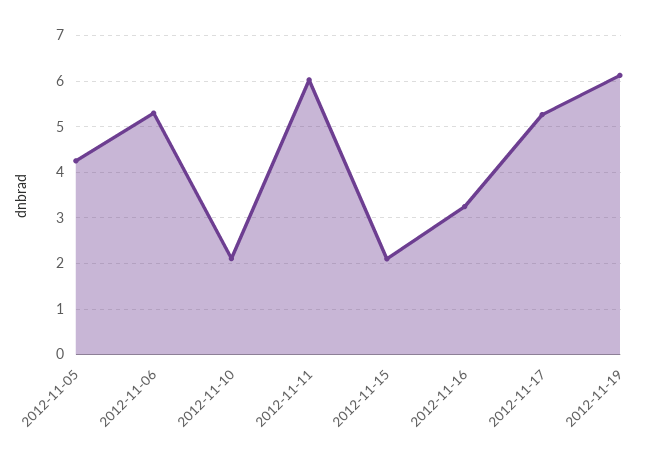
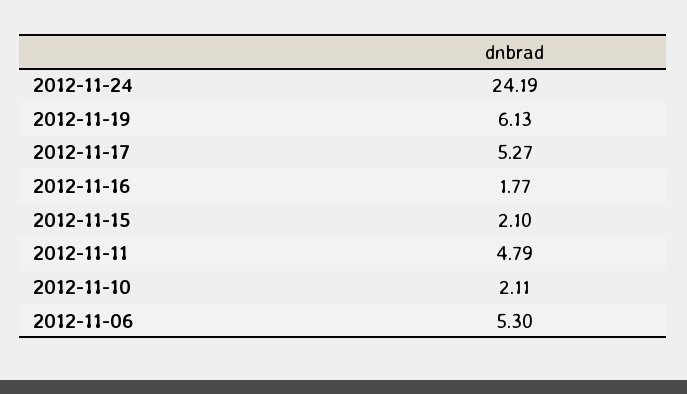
2012-11-05: 4.2 -> none
2012-11-11: 6 -> 4.79
2012-11-16: 3.2 -> 1.77
2012-11-24: none -> 24.19

